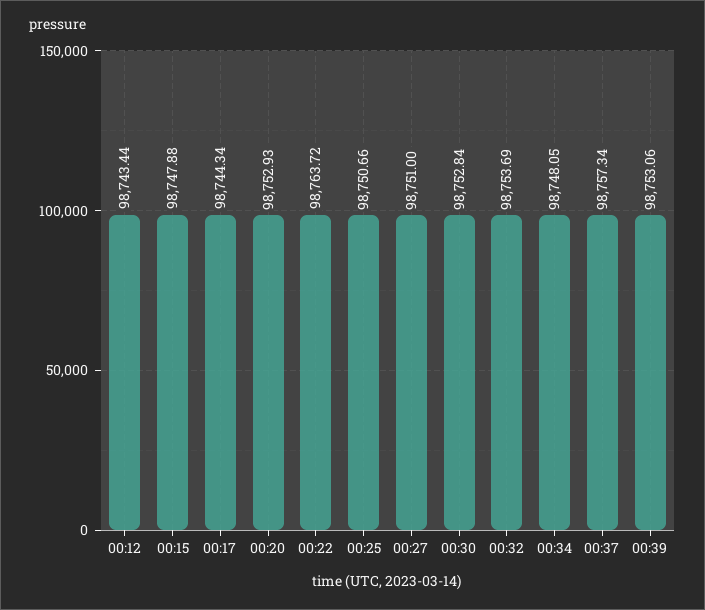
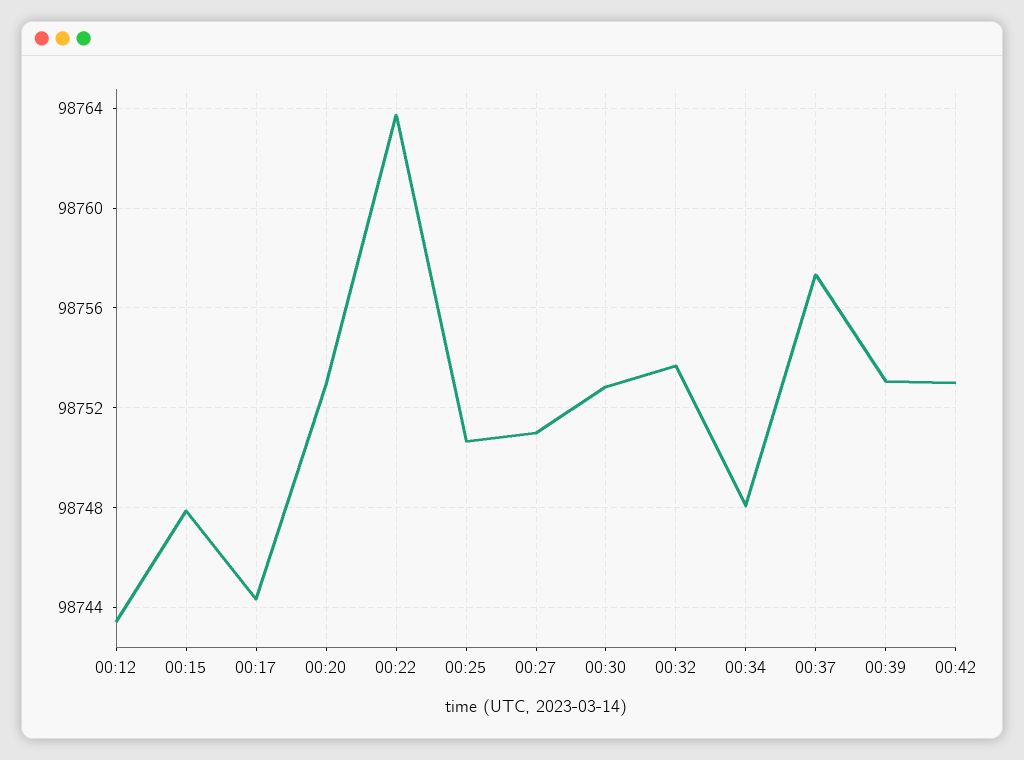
00:42: none -> 98753

